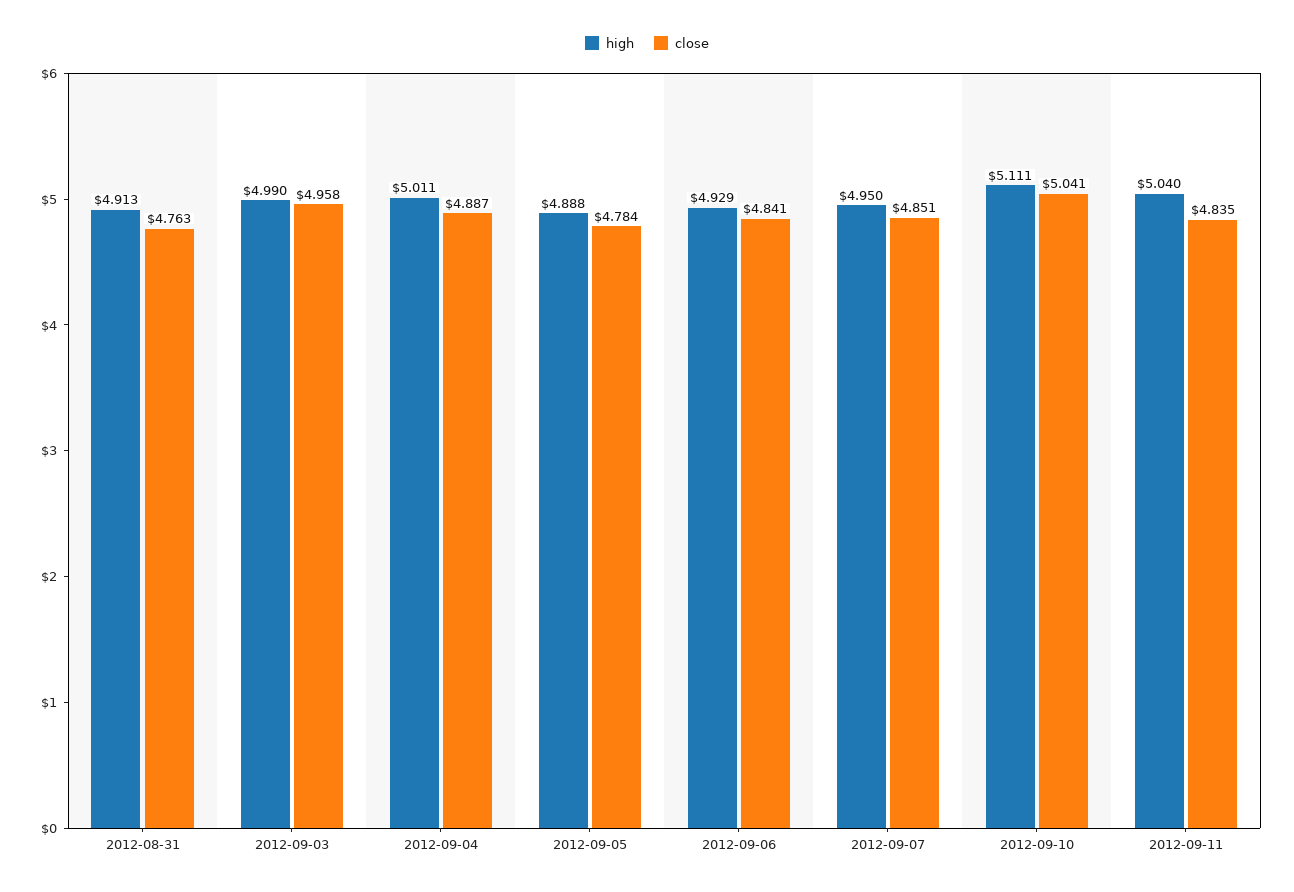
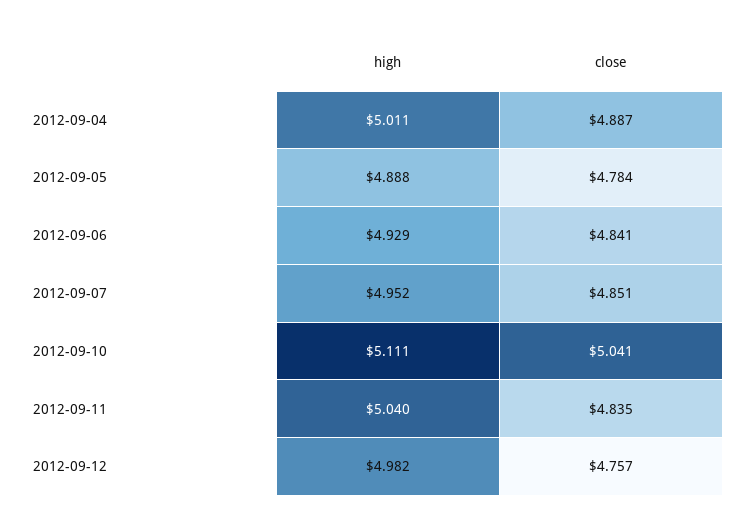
high, 2012-08-31: 4.913 -> none
close, 2012-08-31: 4.763 -> none
high, 2012-09-03: 4.99 -> none
close, 2012-09-03: 4.958 -> none
high, 2012-09-07: 4.95 -> 4.952
high, 2012-09-12: none -> 4.982
close, 2012-09-12: none -> 4.757

